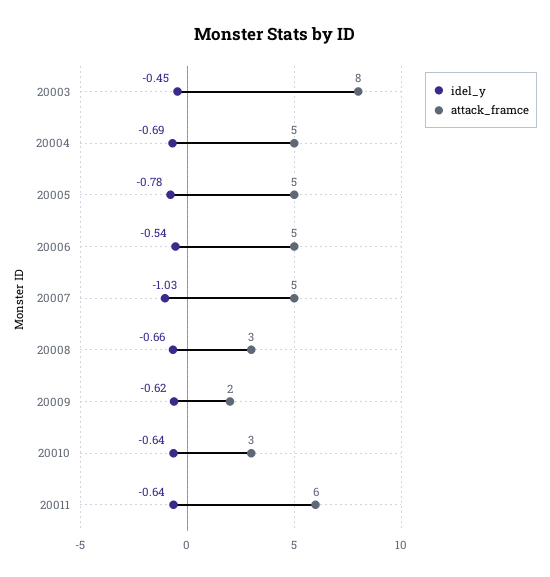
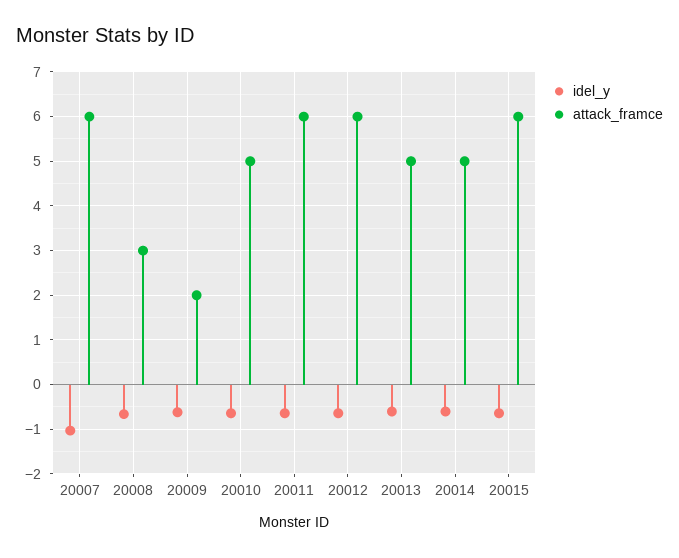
idel_y, 20003: -0.45 -> none
attack_framce, 20003: 8 -> none
idel_y, 20004: -0.69 -> none
attack_framce, 20004: 5 -> none
idel_y, 20005: -0.78 -> none
attack_framce, 20005: 5 -> none
idel_y, 20006: -0.54 -> none
attack_framce, 20006: 5 -> none
attack_framce, 20007: 5 -> 6
attack_framce, 20010: 3 -> 5
idel_y, 20012: none -> -0.6
attack_framce, 20012: none -> 6
idel_y, 20013: none -> -0.6
attack_framce, 20013: none -> 5
idel_y, 20014: none -> -0.6
attack_framce, 20014: none -> 5
idel_y, 20015: none -> -0.6
attack_framce, 20015: none -> 6

